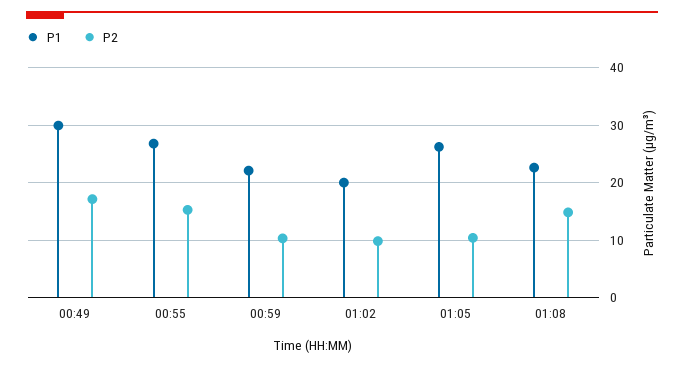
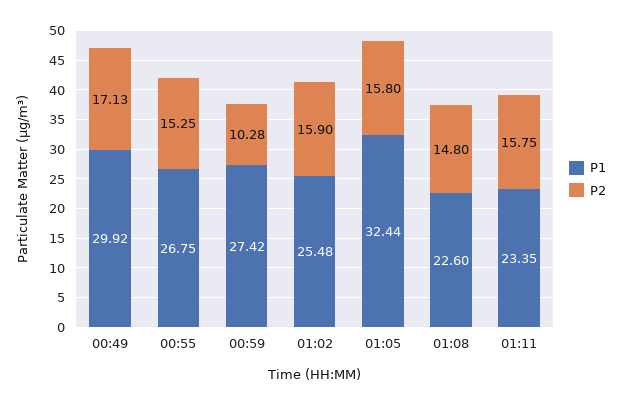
P1, 00:59: 22 -> 27.42
P1, 01:02: 20 -> 25.48
P2, 01:02: 10 -> 15.9
P1, 01:05: 26 -> 32.44
P2, 01:05: 10 -> 15.8
P1, 01:11: none -> 23.35
P2, 01:11: none -> 15.75

